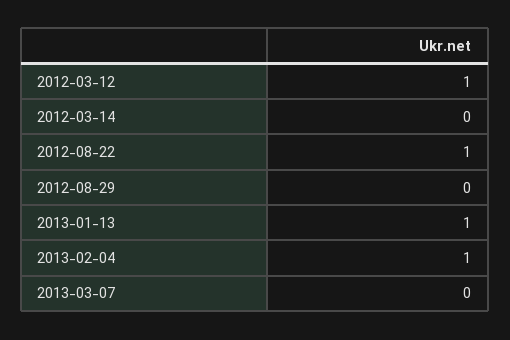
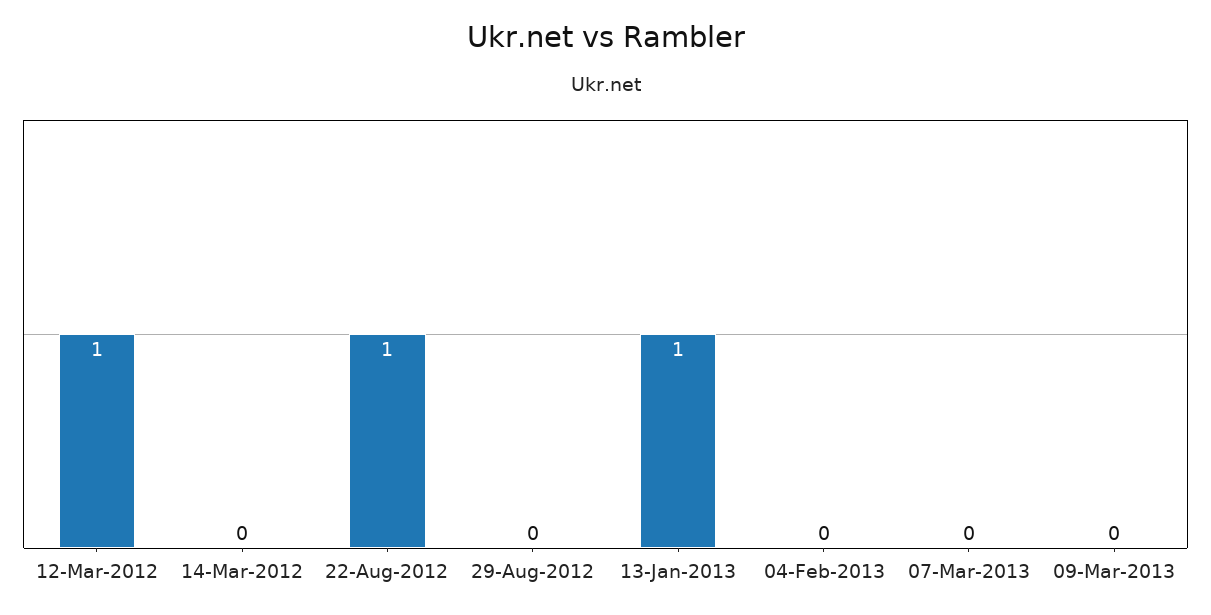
2013-02-04: 1 -> 0
09-Mar-2013: none -> 0

